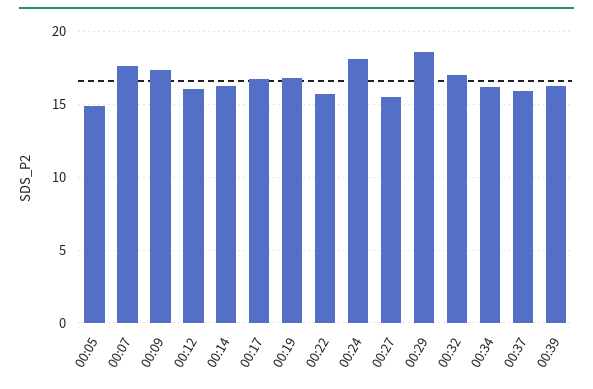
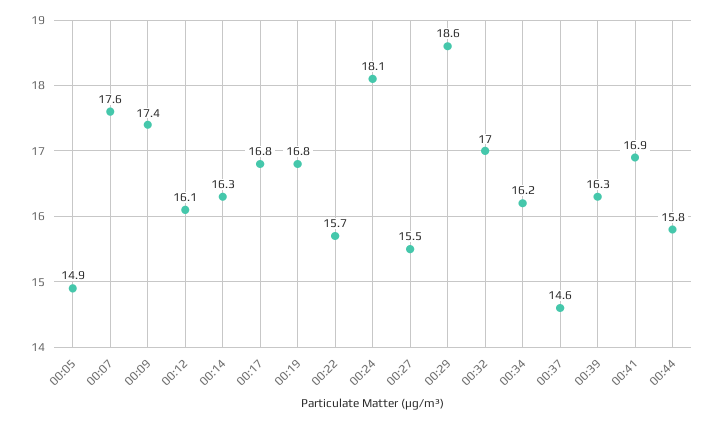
00:37: 16 -> 14.6
00:41: none -> 16.9
00:44: none -> 15.8

